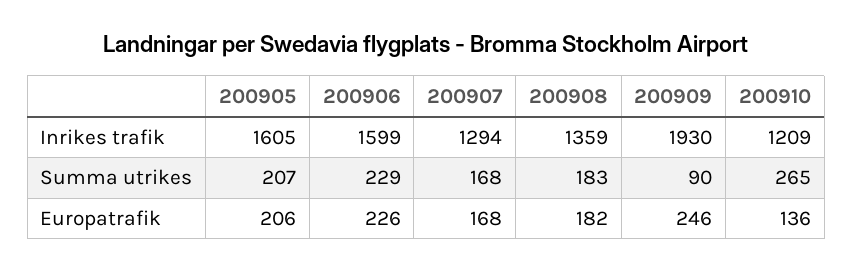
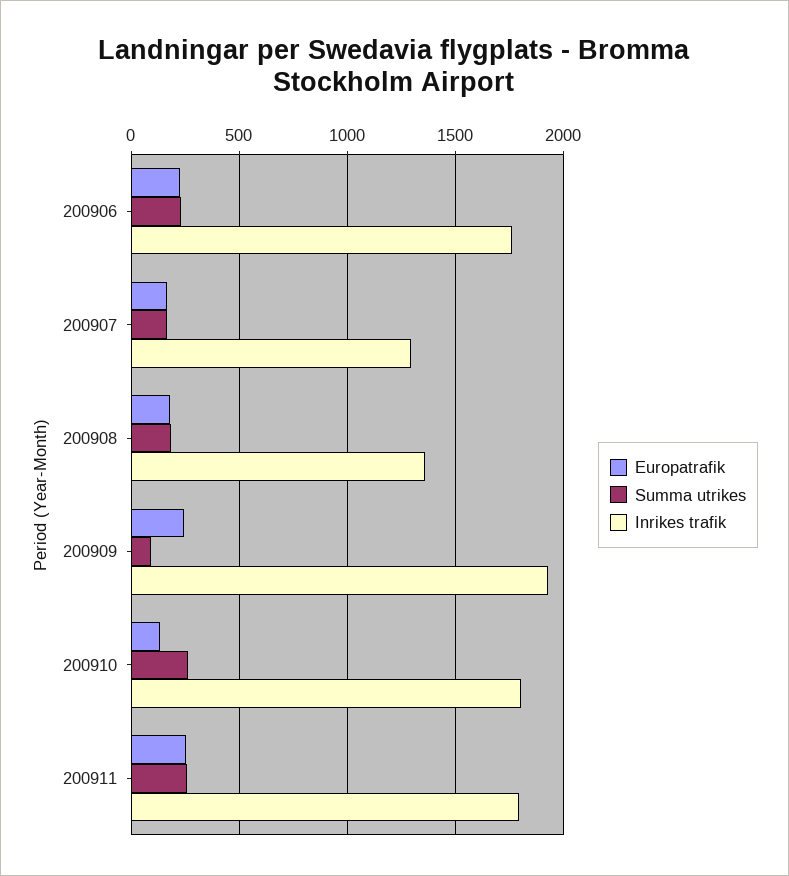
Inrikes trafik, 200905: 1605 -> none
Inrikes trafik, 200906: 1599 -> 1750
Inrikes trafik, 200910: 1209 -> 1800
Summa utrikes, 200905: 207 -> none
Europatrafik, 200905: 206 -> none
Europatrafik, 200911: none -> 250
Summa utrikes, 200911: none -> 250
Inrikes trafik, 200911: none -> 1800

